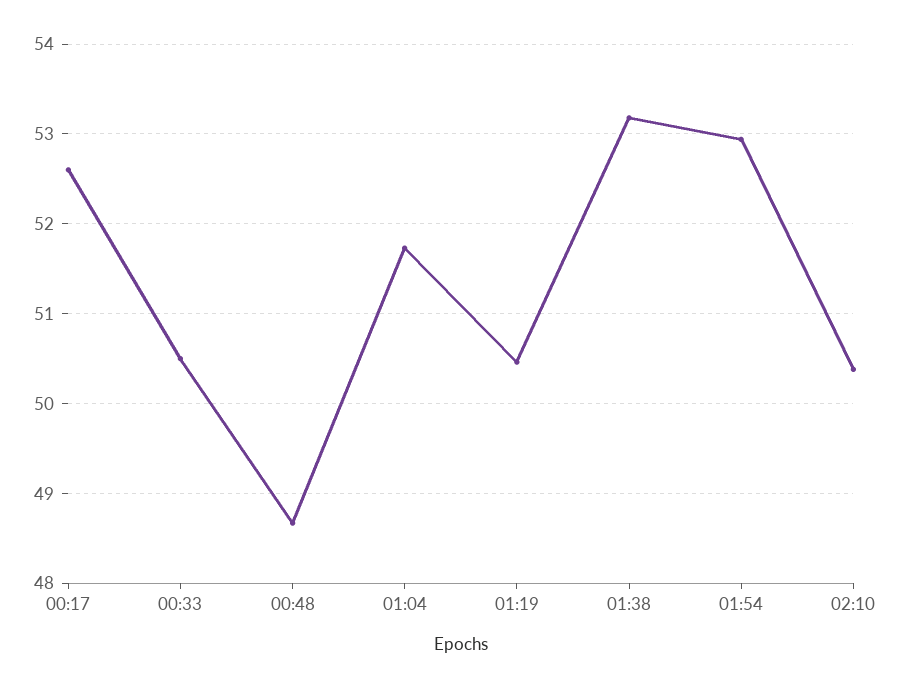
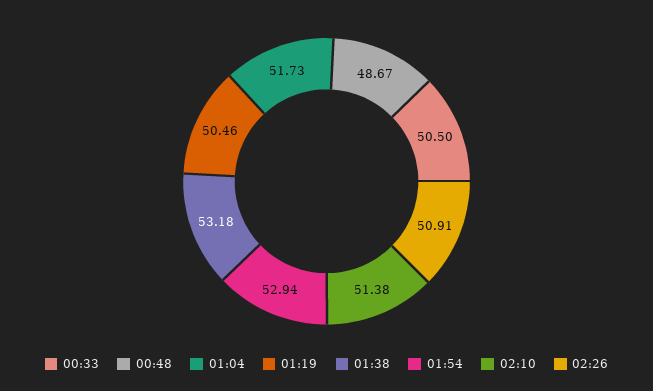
00:17: 52.6 -> none
02:10: 50.4 -> 51.38
02:26: none -> 50.91

